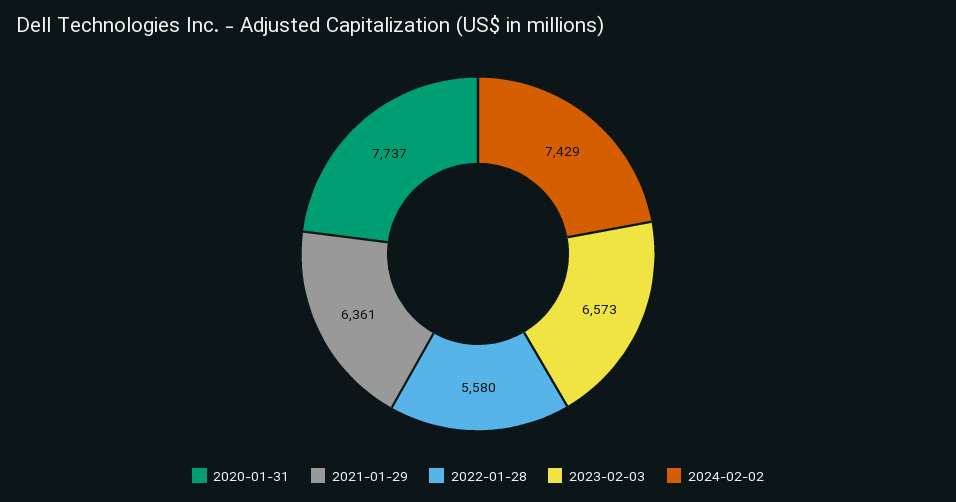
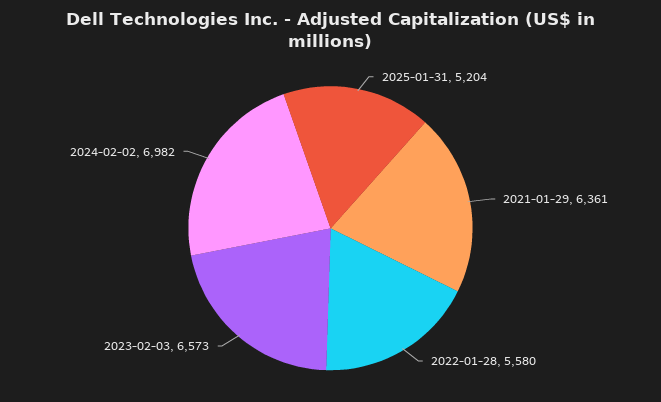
2020-01-31: 7737 -> none
2024-02-02: 7429 -> 6982
2025-01-31: none -> 5204

